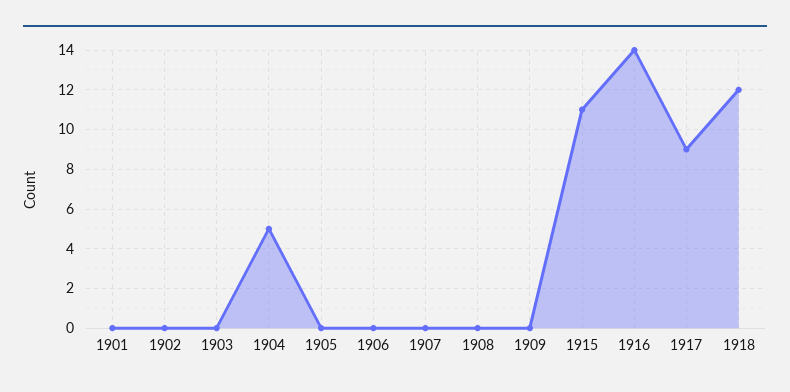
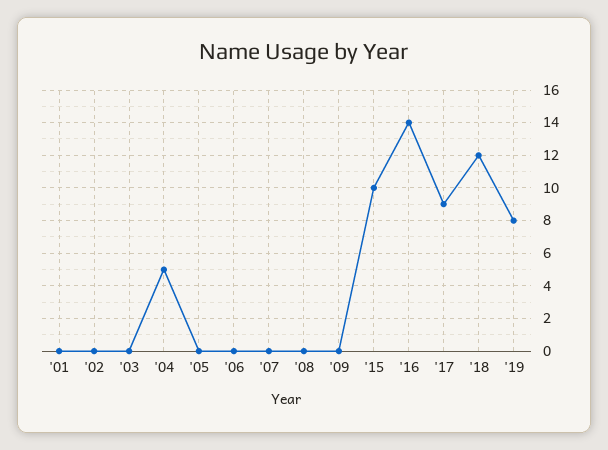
1915: 11 -> 10
'19: none -> 8

